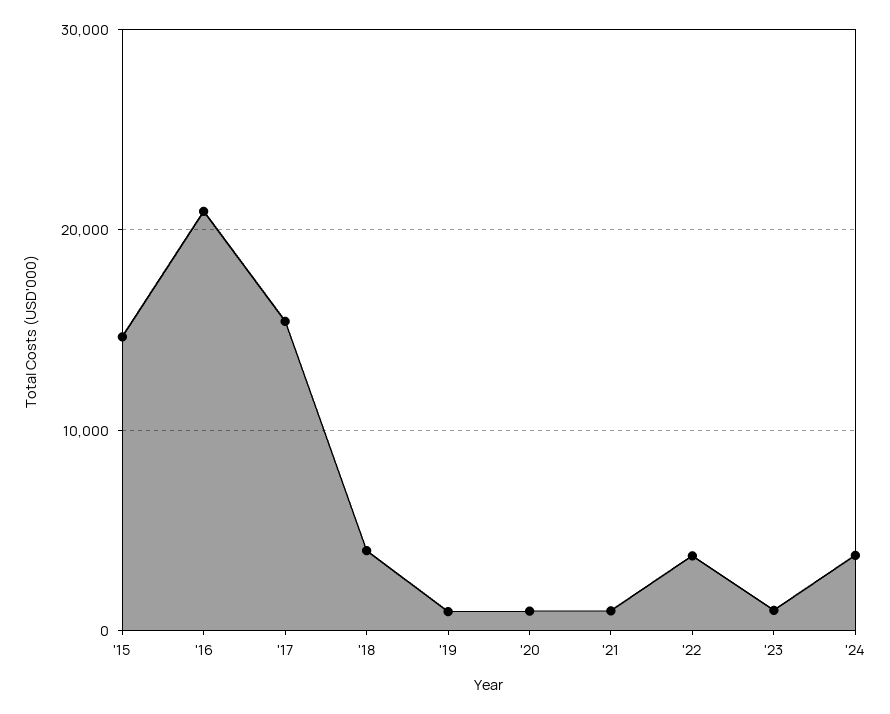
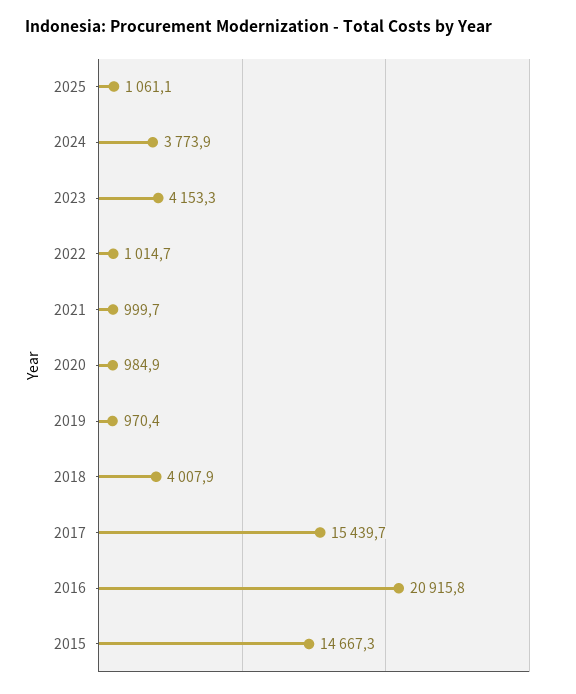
'22: 4000 -> 1014.7
'23: 1000 -> 4153.3
2025: none -> 1061.1

